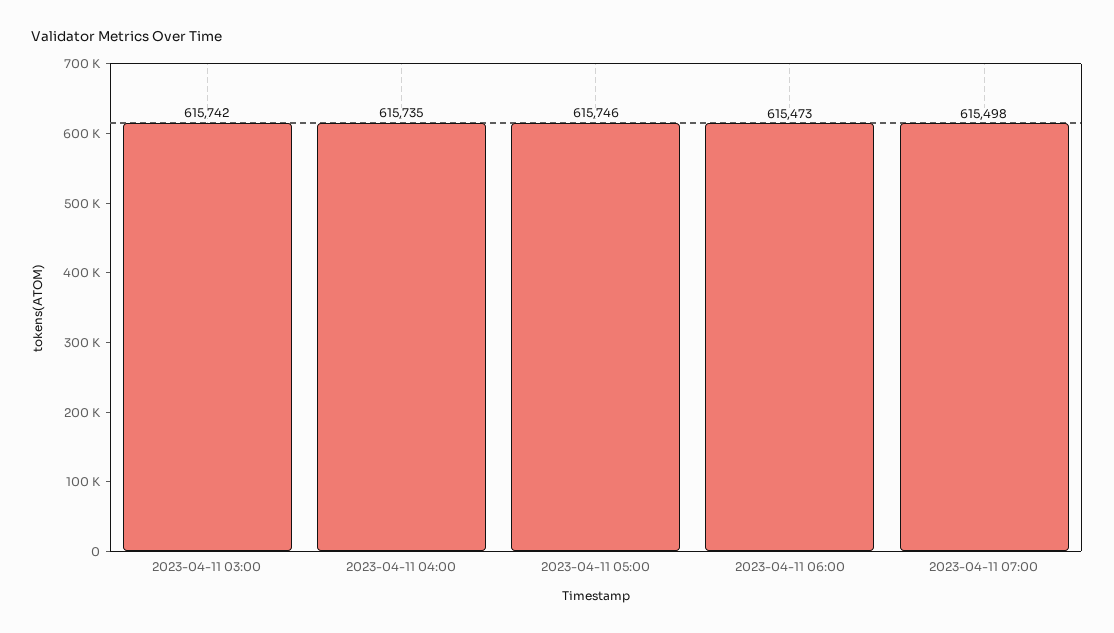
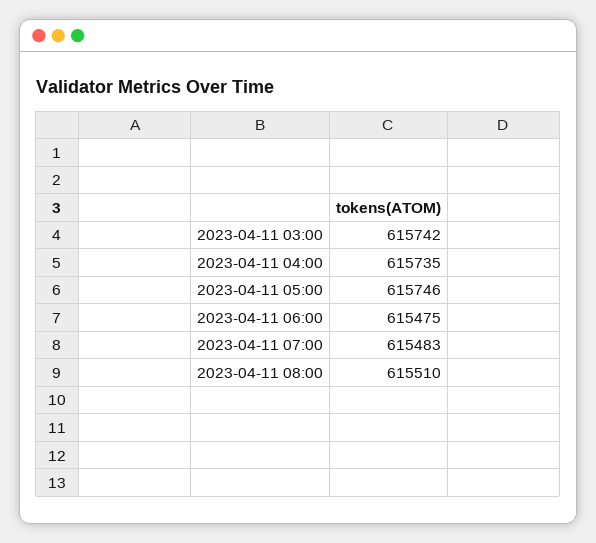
2023-04-11 06:00: 615473 -> 615475
2023-04-11 07:00: 615498 -> 615483
2023-04-11 08:00: none -> 615510

